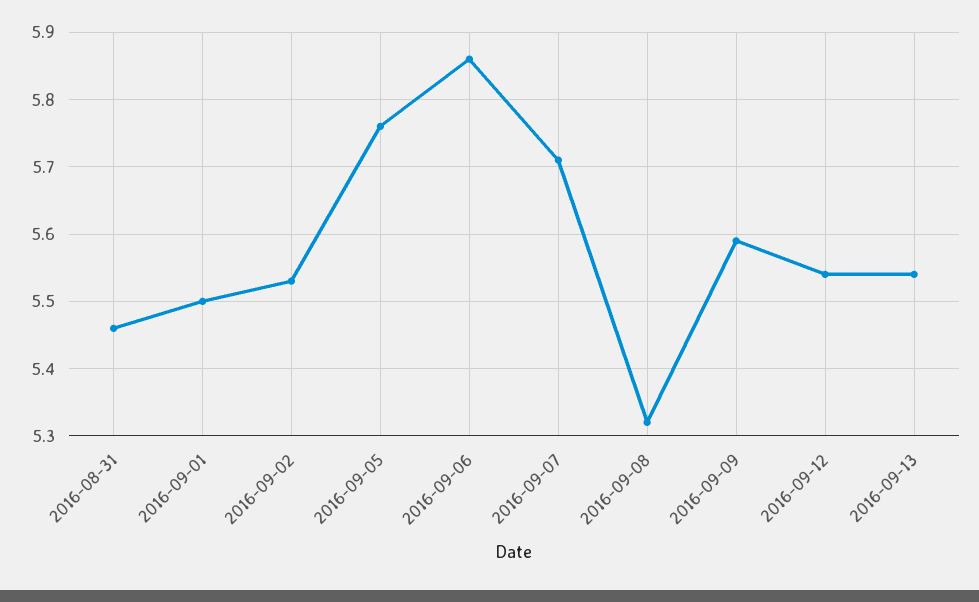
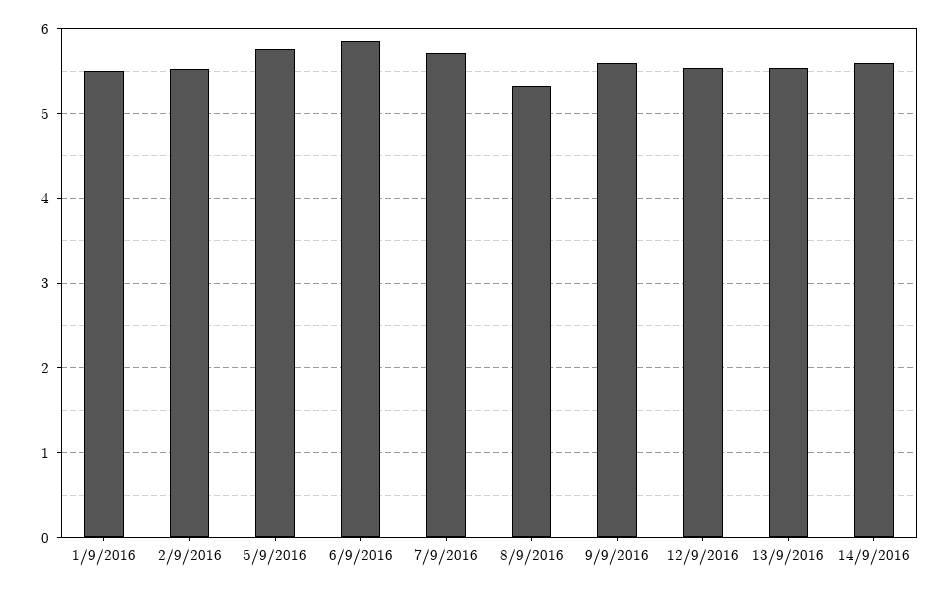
2016-08-31: 5.46 -> none
14/9/2016: none -> 5.6

